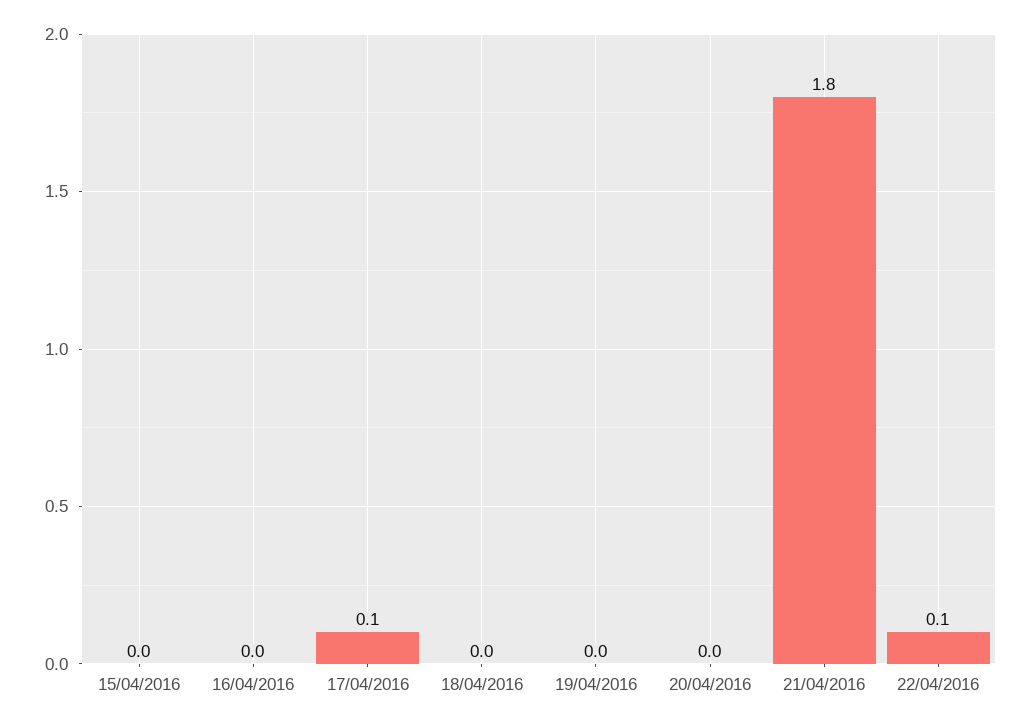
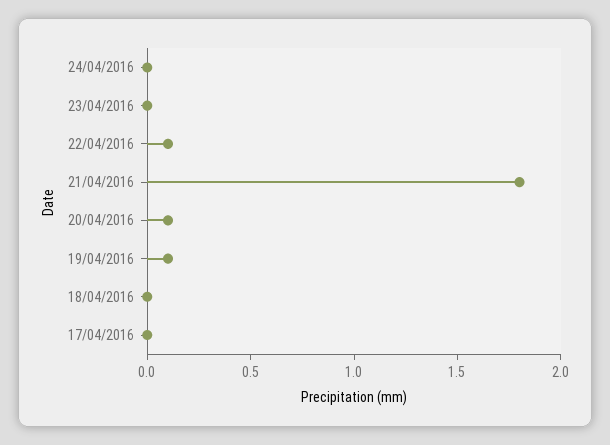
15/04/2016: 0 -> none
16/04/2016: 0 -> none
17/04/2016: 0.1 -> 0
19/04/2016: 0 -> 0.1
20/04/2016: 0 -> 0.1
24/04/2016: none -> 0
23/04/2016: none -> 0

